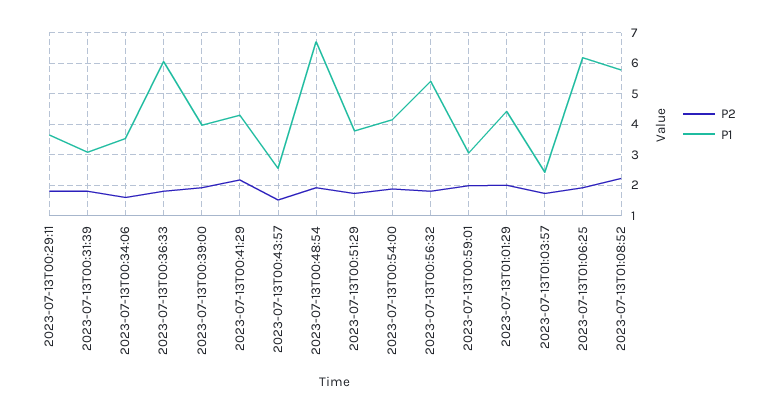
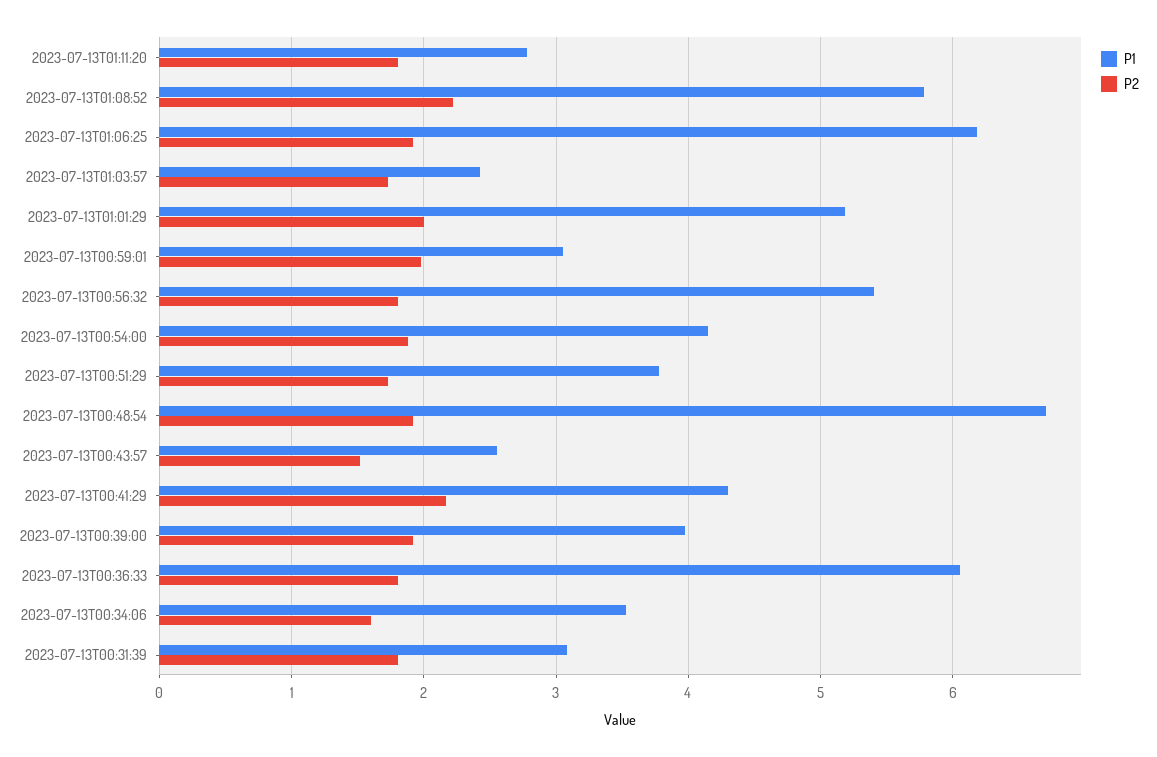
P2, 2023-07-13T00:29:11: 1.8 -> none
P1, 2023-07-13T00:29:11: 3.6 -> none
P1, 2023-07-13T01:01:29: 4.4 -> 5.2
P1, 2023-07-13T01:11:20: none -> 2.8
P2, 2023-07-13T01:11:20: none -> 1.8

